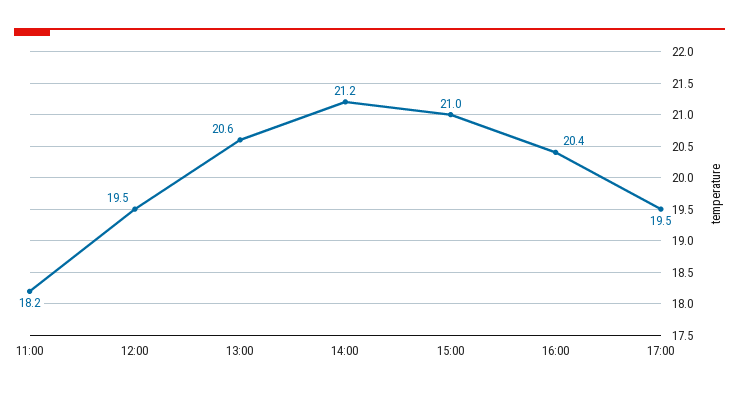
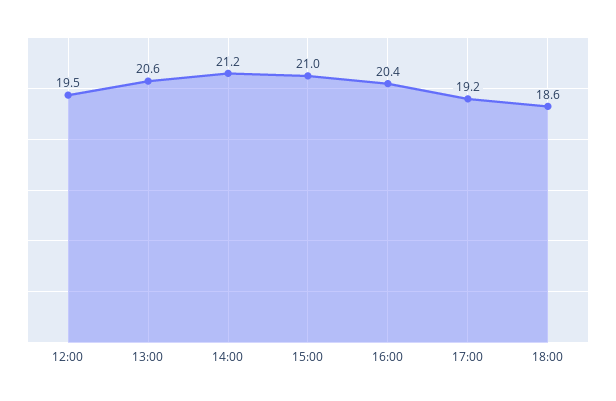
11:00: 18.2 -> none
17:00: 19.5 -> 19.2
18:00: none -> 18.6

